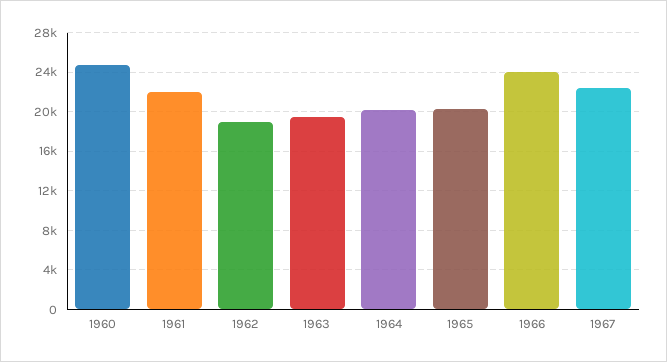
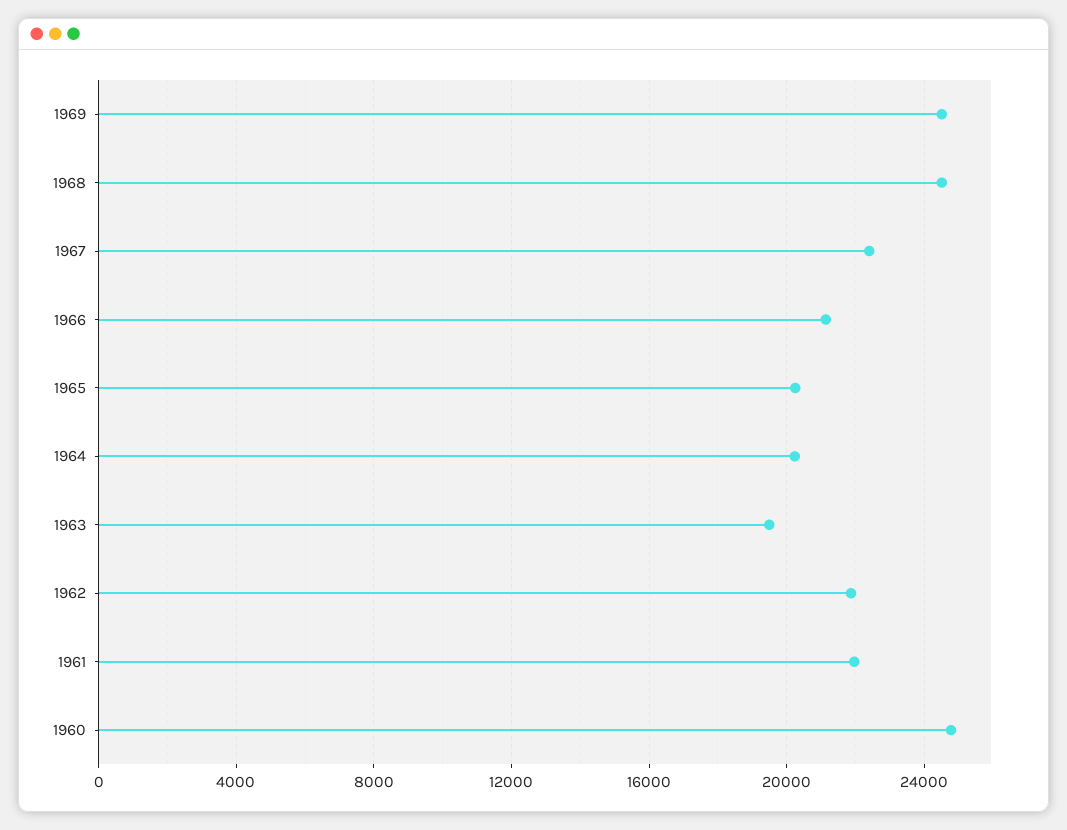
1962: 19000 -> 22000
1966: 24000 -> 21000
1969: none -> 24500
1968: none -> 24500

